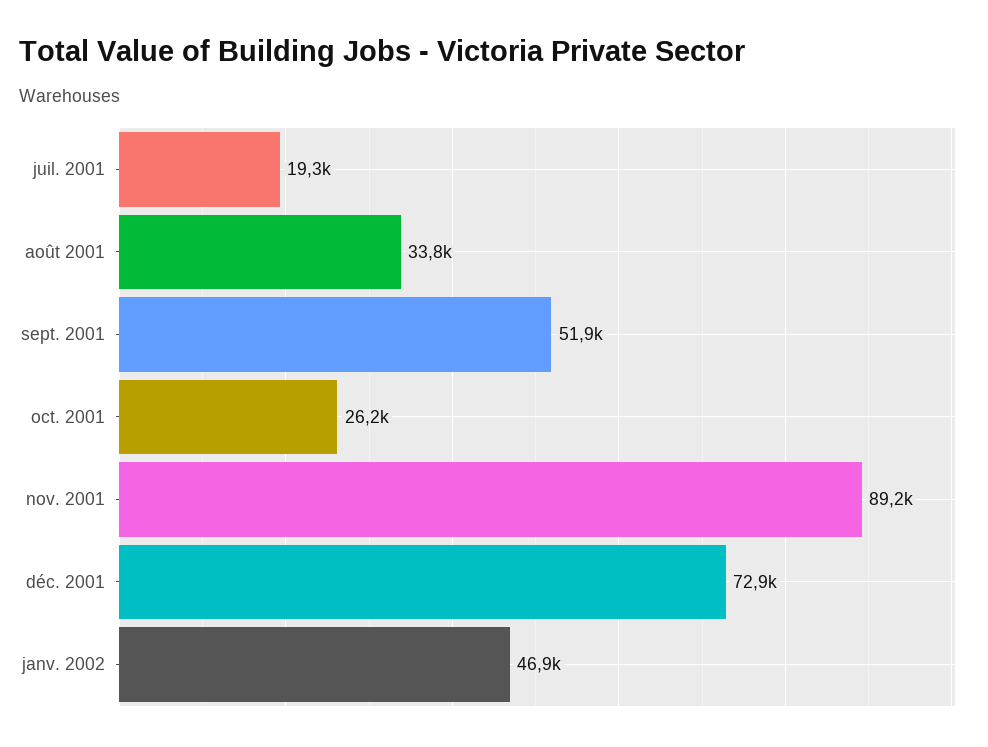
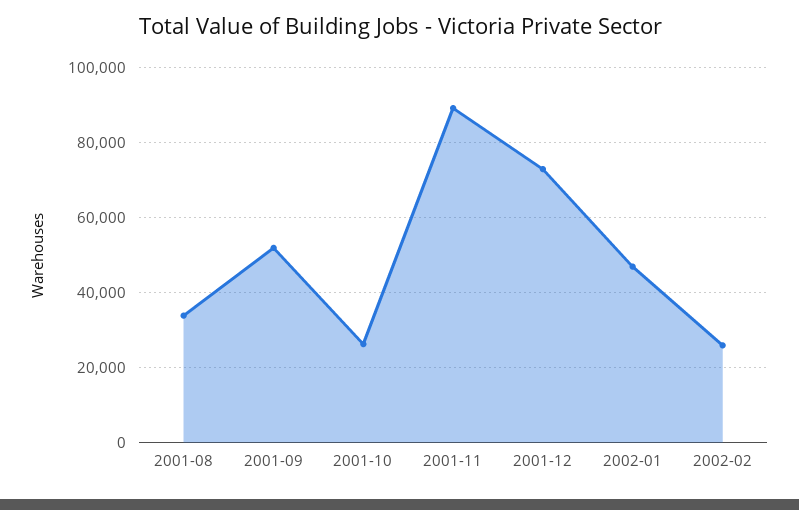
juil. 2001: 19300 -> none
2002-02: none -> 26000

